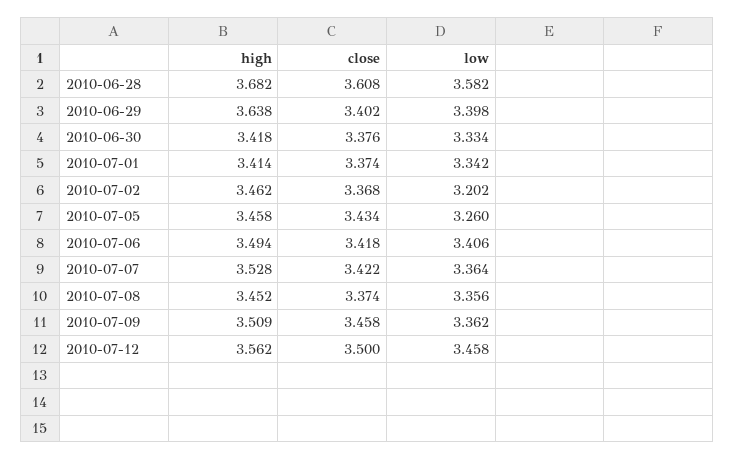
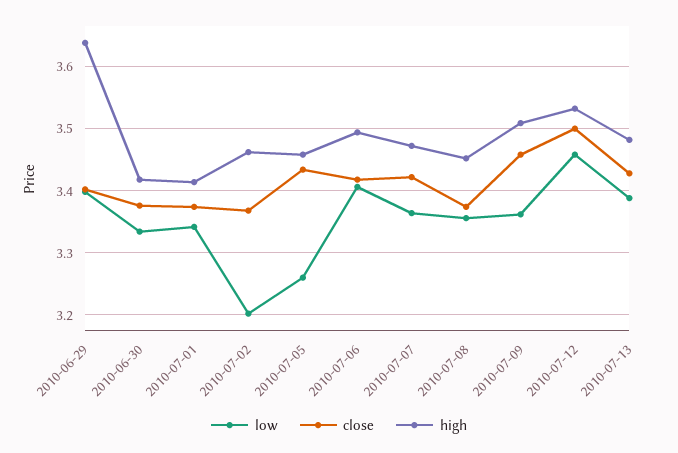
high, 2010-06-28: 3.682 -> none
close, 2010-06-28: 3.608 -> none
low, 2010-06-28: 3.582 -> none
high, 2010-07-07: 3.528 -> 3.47
high, 2010-07-12: 3.562 -> 3.53
low, 2010-07-13: none -> 3.39
close, 2010-07-13: none -> 3.43
high, 2010-07-13: none -> 3.48

